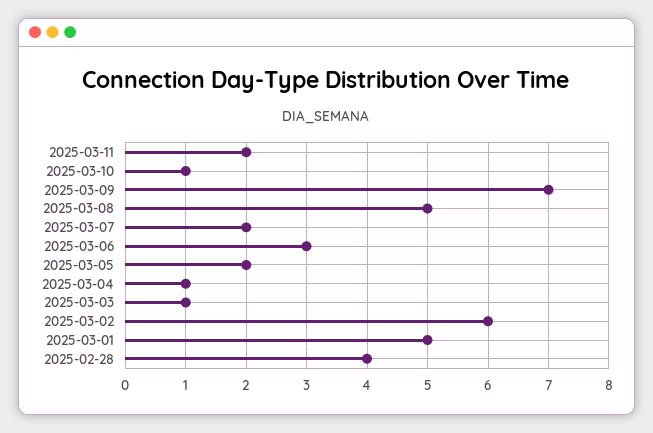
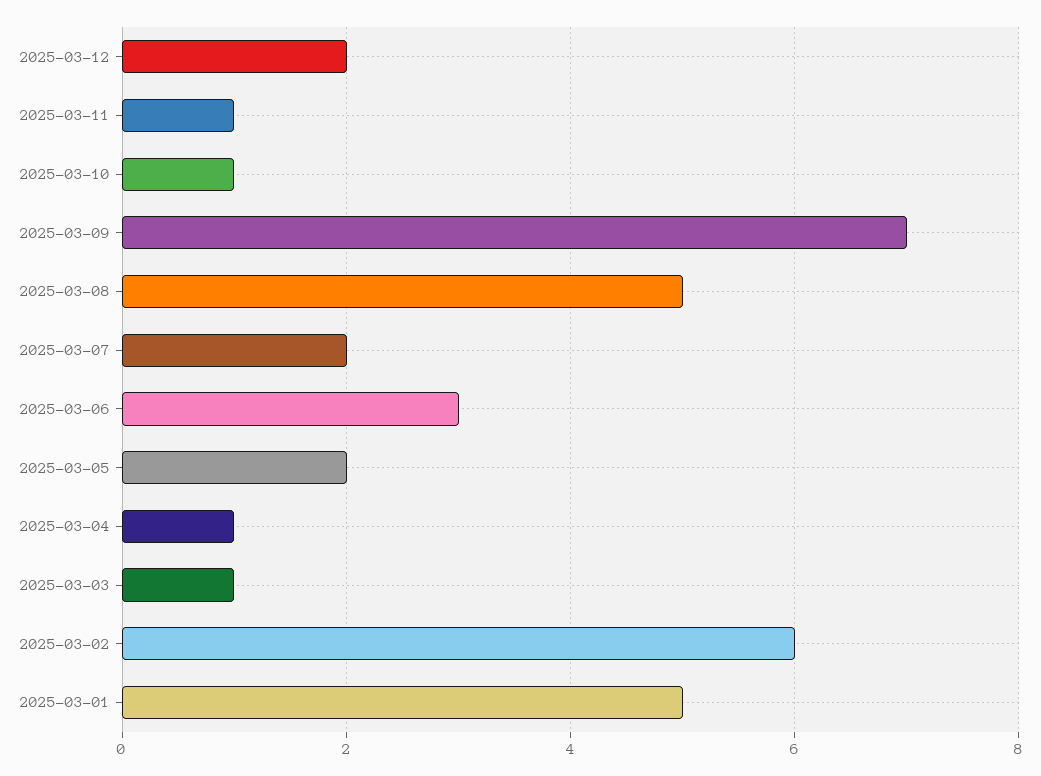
2025-03-11: 2 -> 1
2025-02-28: 4 -> none
2025-03-12: none -> 2

